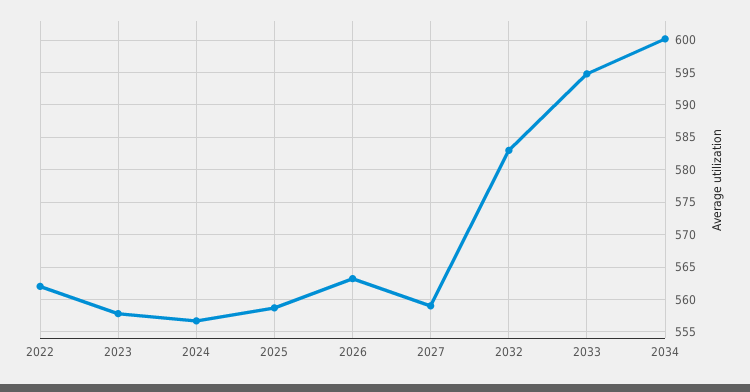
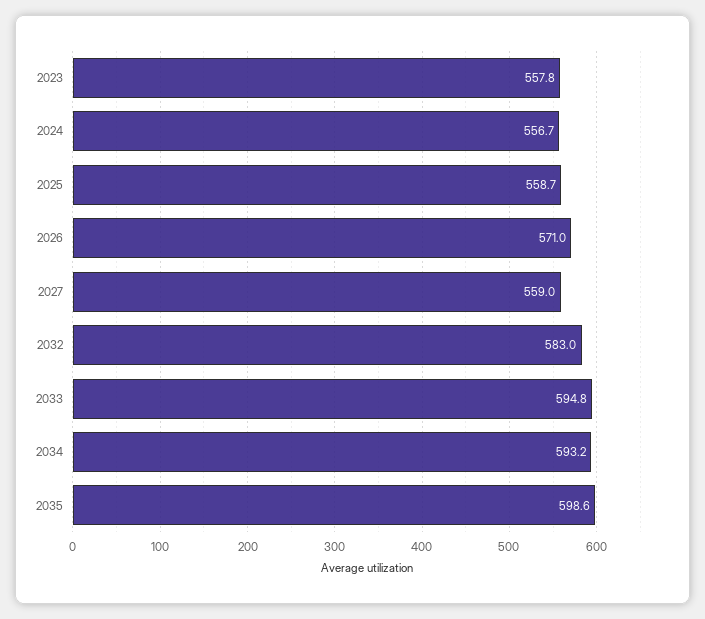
2022: 562 -> none
2026: 563 -> 571
2034: 600 -> 593.2
2035: none -> 598.6

